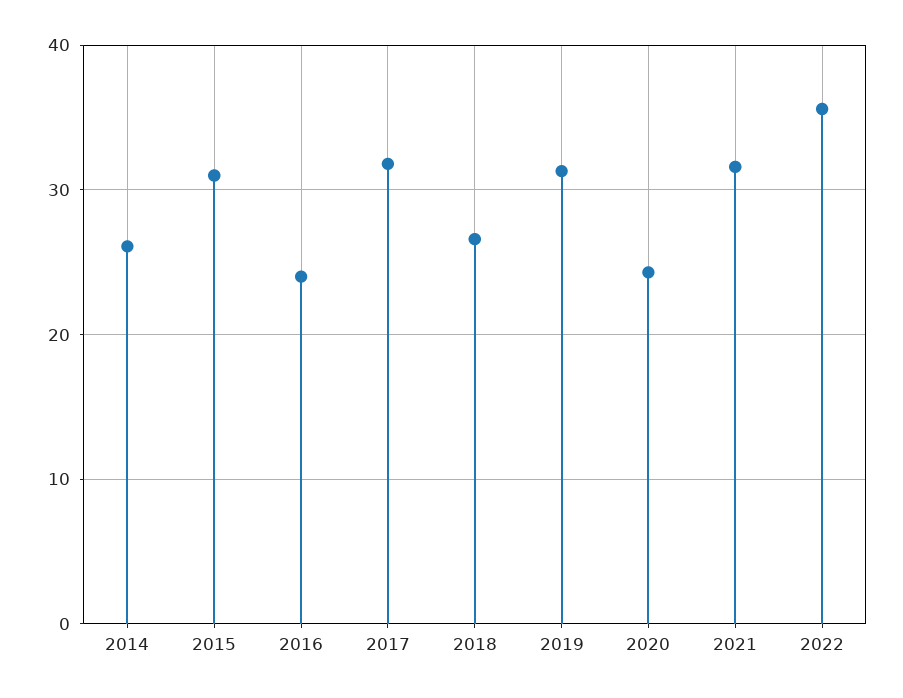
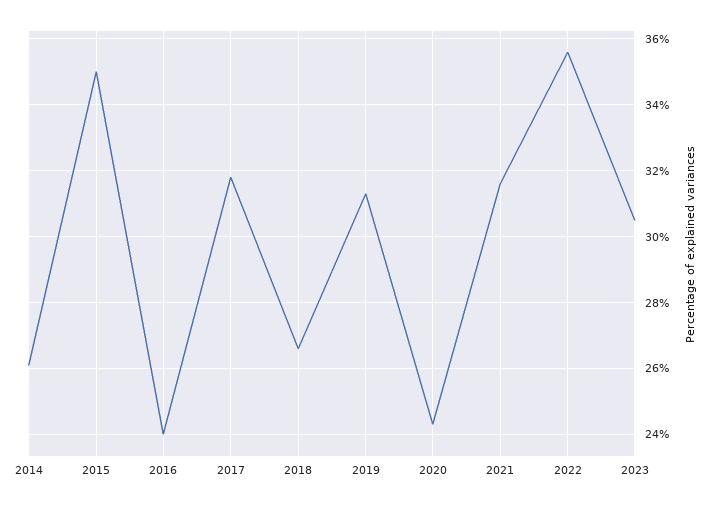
2015: 31 -> 35
2023: none -> 30.5

